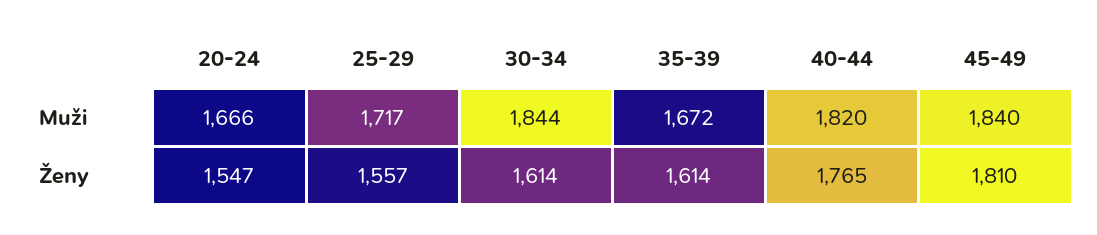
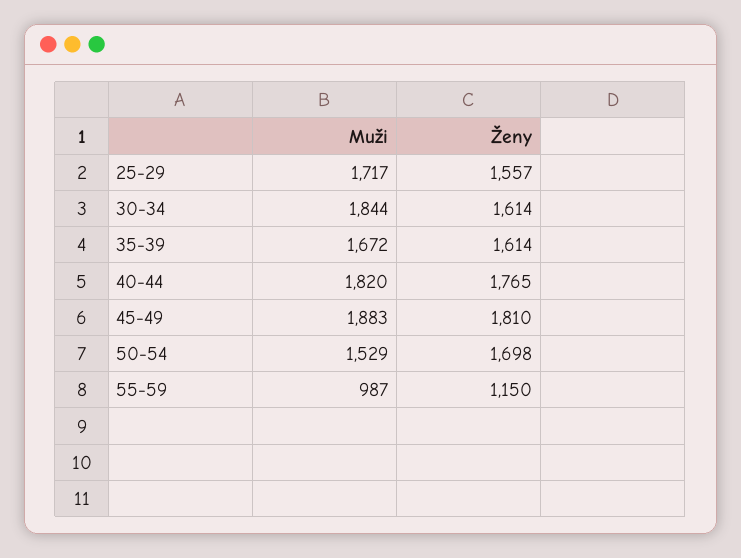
20-24, Muži: 1666 -> none
45-49, Muži: 1840 -> 1883
20-24, Ženy: 1547 -> none
50-54, Muži: none -> 1529
50-54, Ženy: none -> 1698
55-59, Muži: none -> 987
55-59, Ženy: none -> 1150

